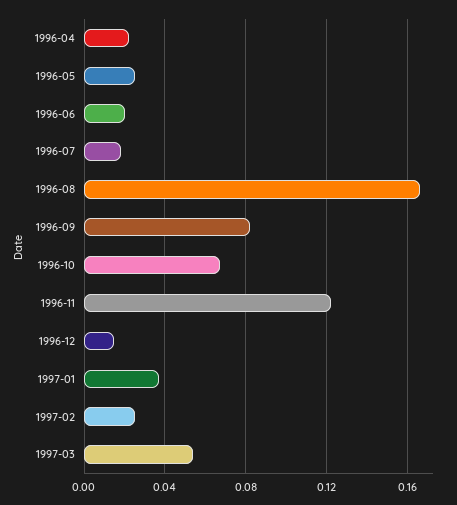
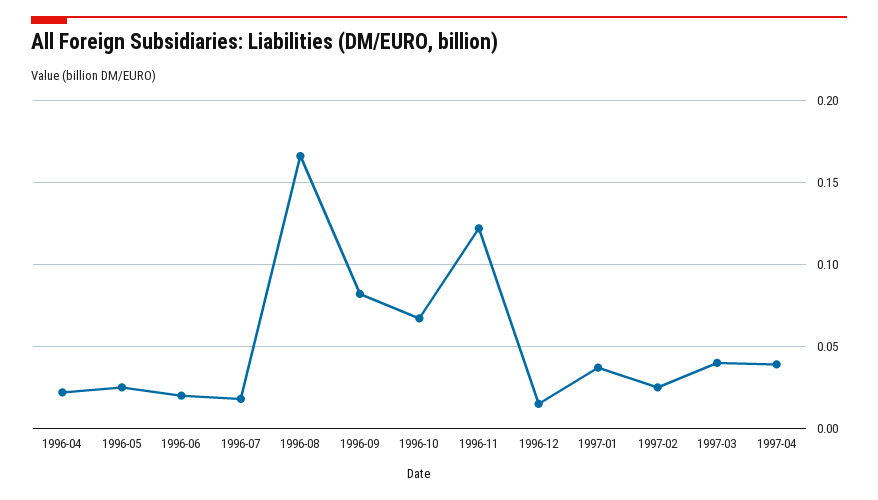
1997-03: 0.055 -> 0.04
1997-04: none -> 0.04

